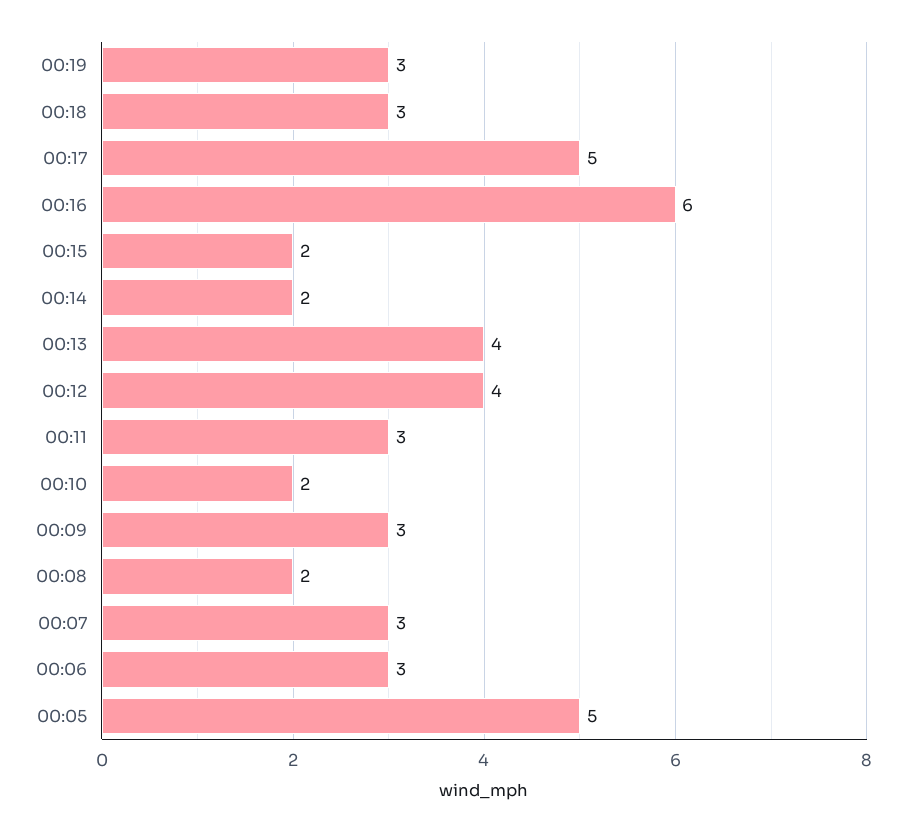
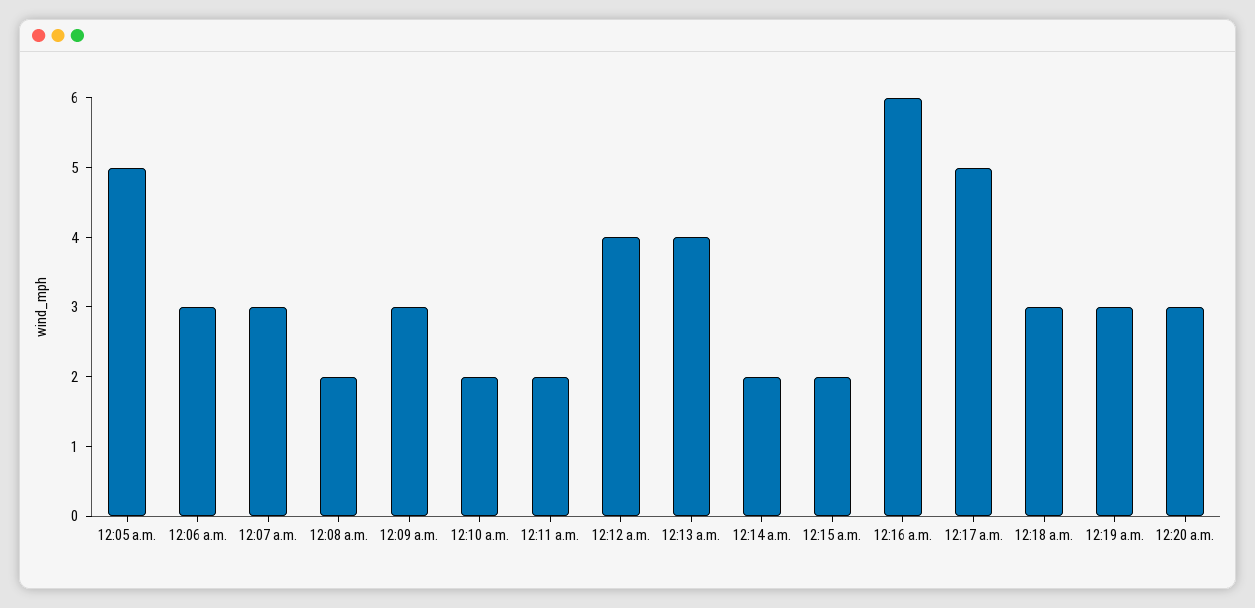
00:11: 3 -> 2
12:20 a.m.: none -> 3

